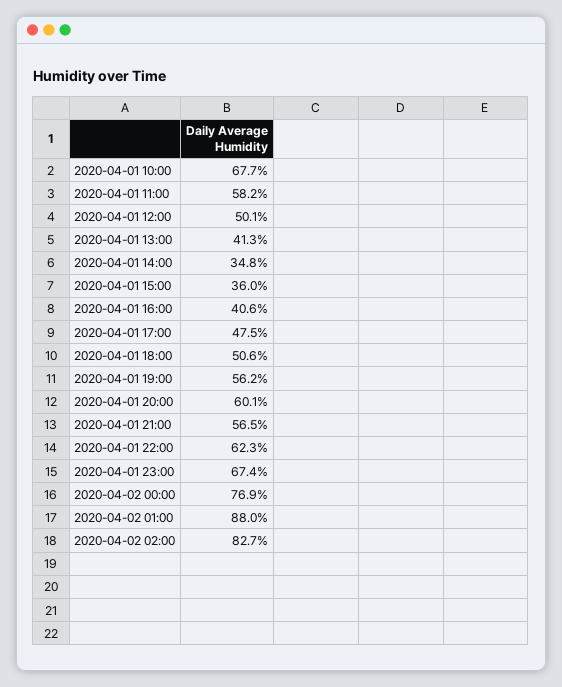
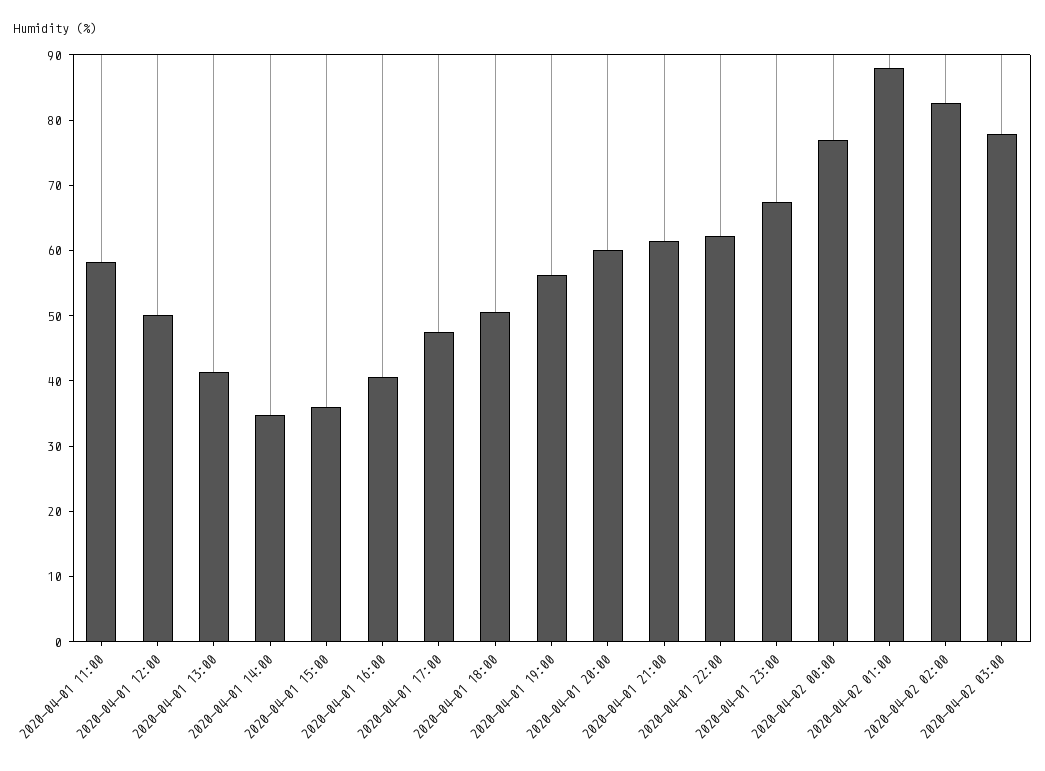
2020-04-01 10:00: 67.7 -> none
2020-04-01 21:00: 56.5 -> 62
2020-04-02 03:00: none -> 78

